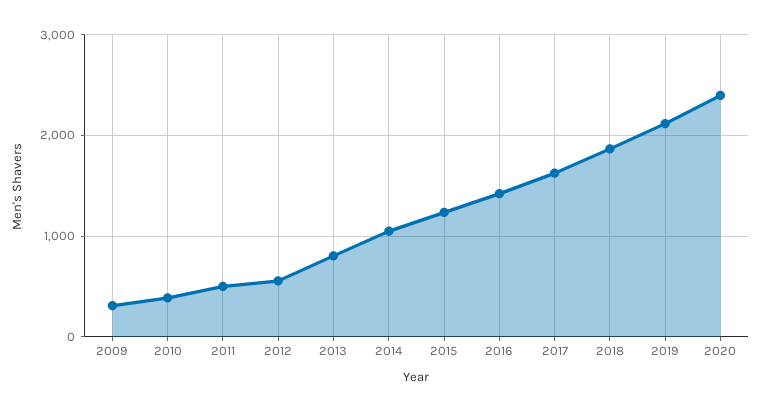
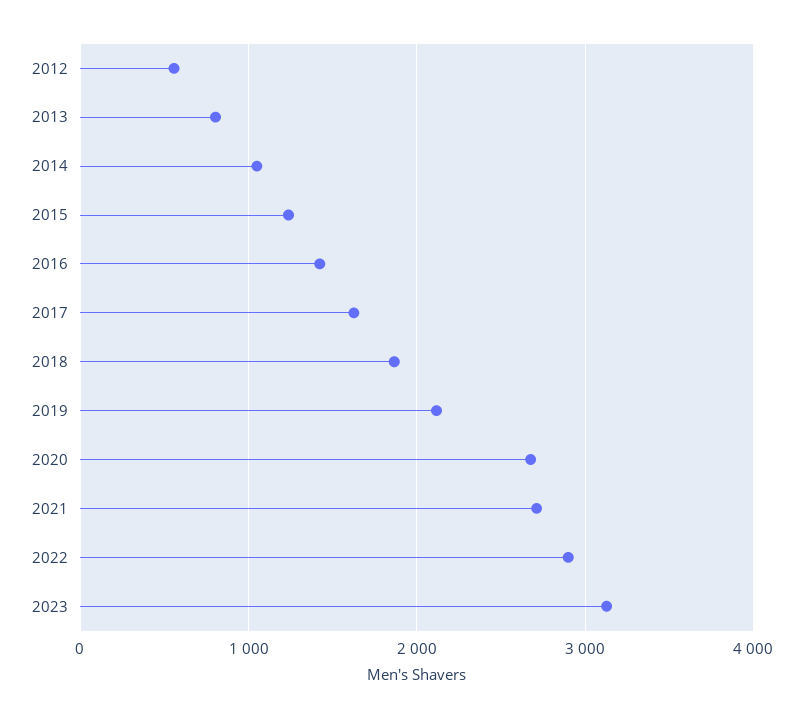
2009: 300 -> none
2010: 400 -> none
2011: 500 -> none
2020: 2400 -> 2700
2021: none -> 2700
2022: none -> 2900
2023: none -> 3100

